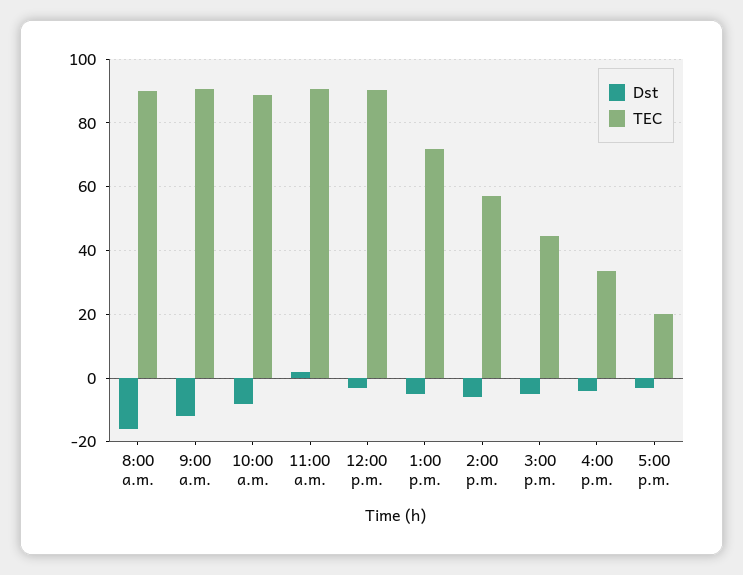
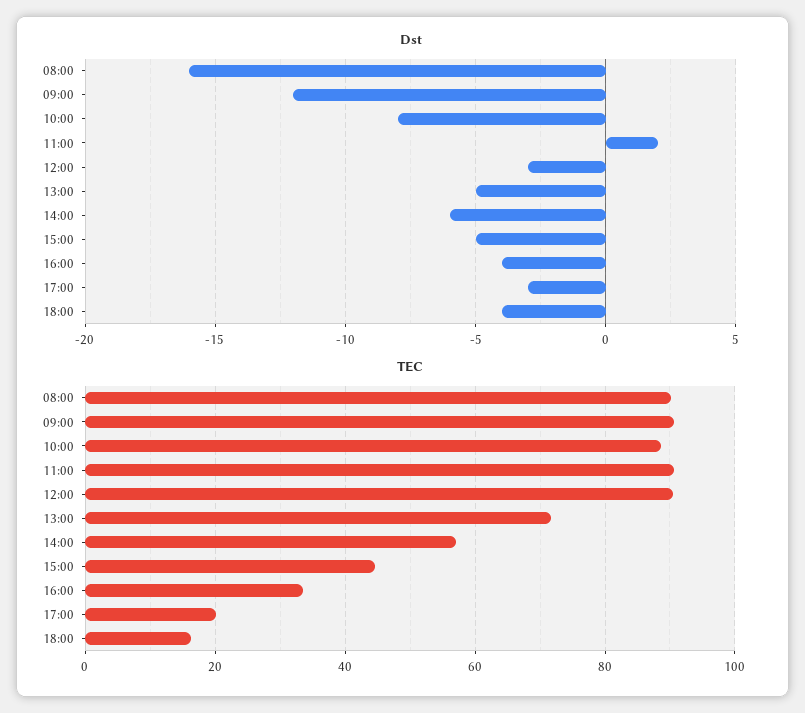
Dst, 18:00: none -> -4
TEC, 18:00: none -> 16

